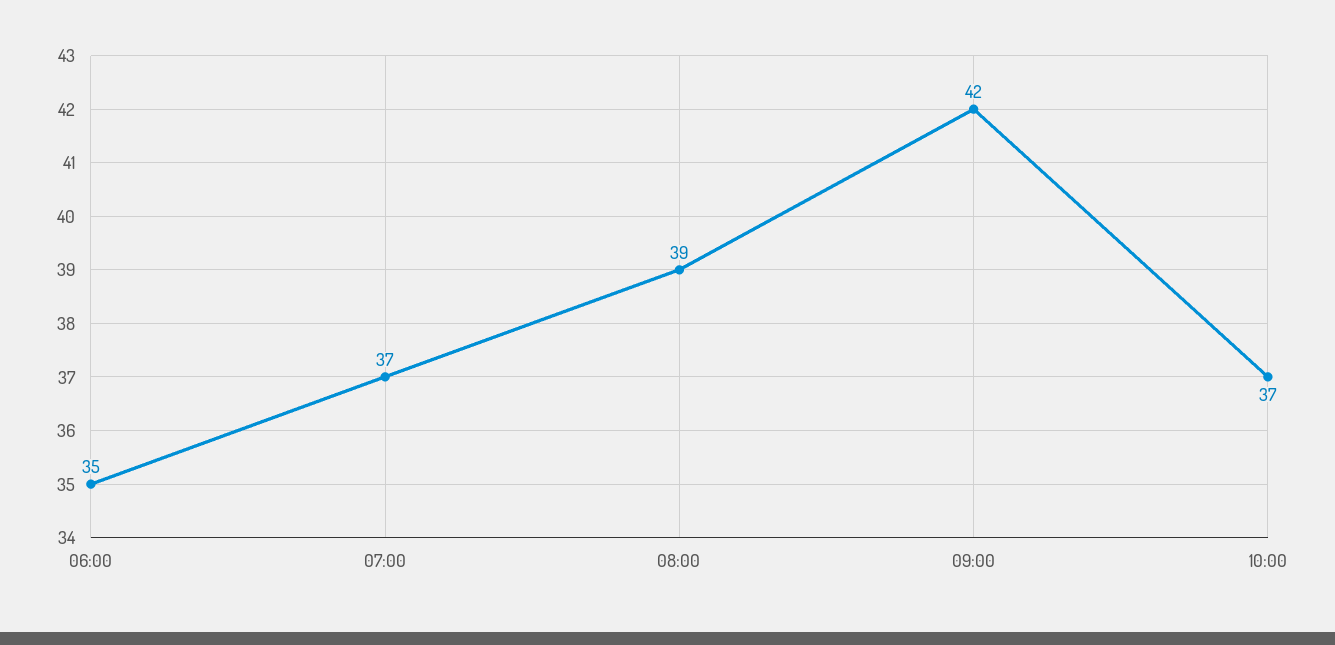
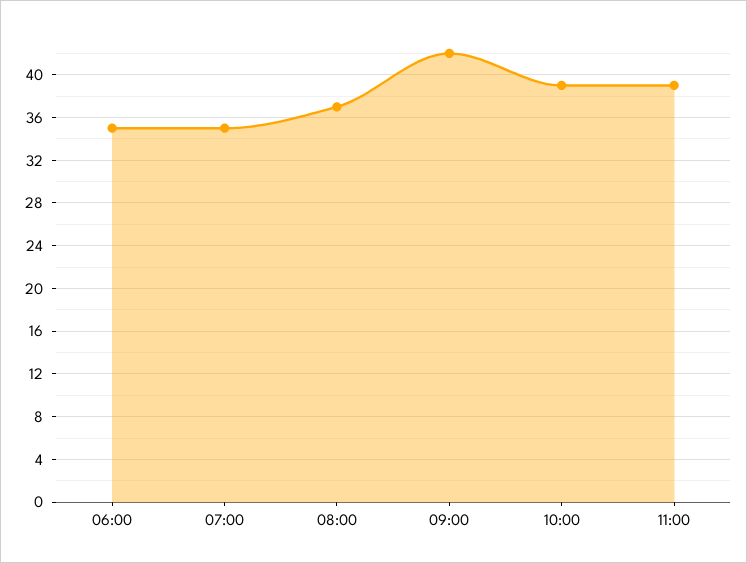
07:00: 37 -> 35
08:00: 39 -> 37
10:00: 37 -> 39
11:00: none -> 39

